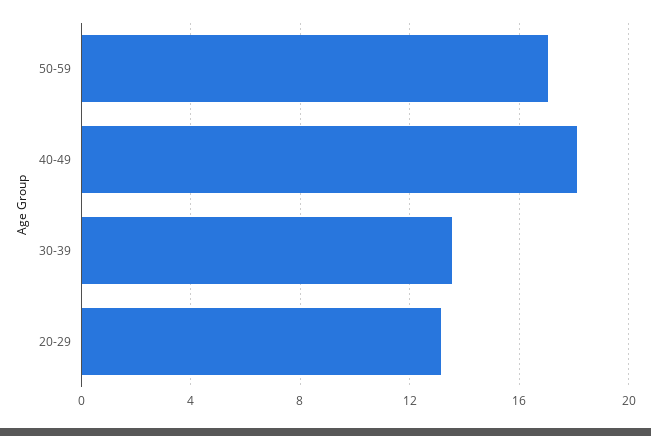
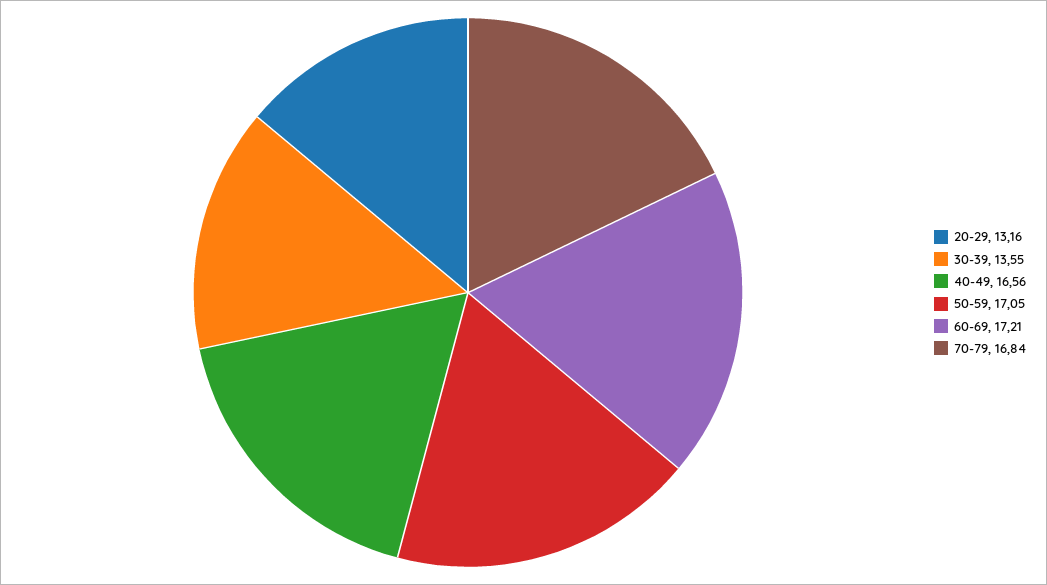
40-49: 18 -> 16.56
60-69: none -> 17.21
70-79: none -> 16.84

